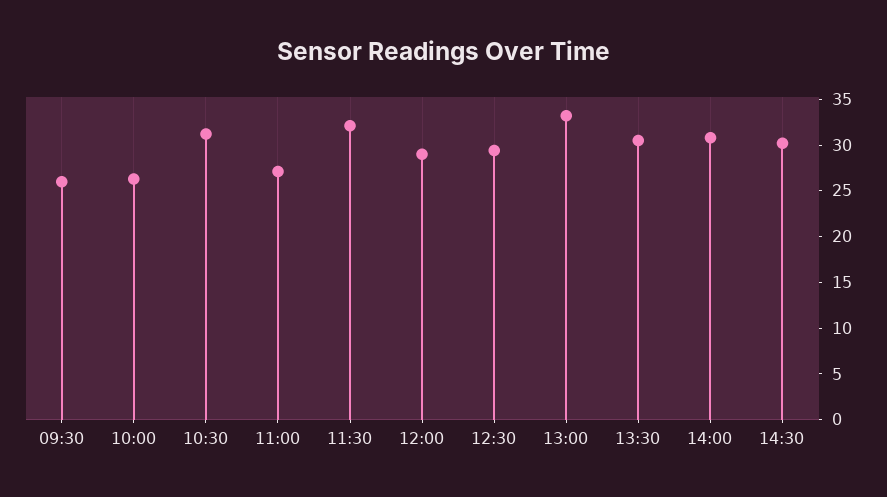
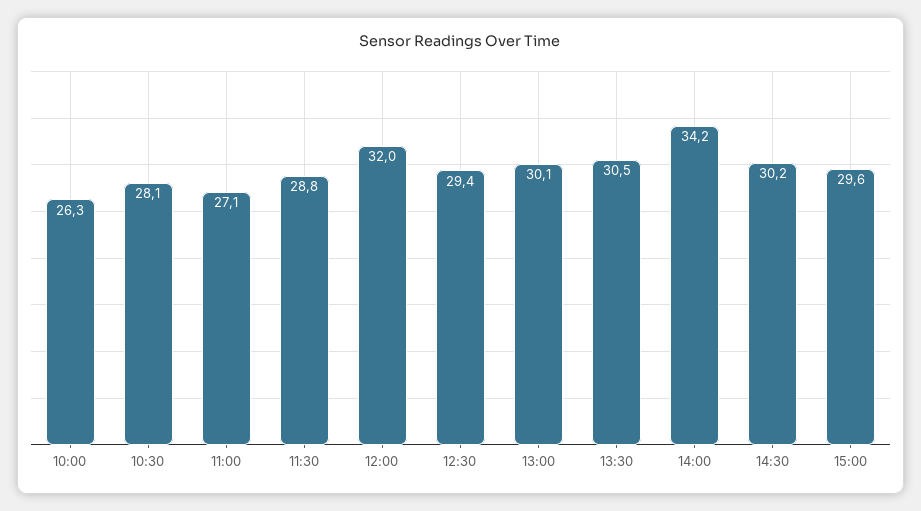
09:30: 26 -> none
10:30: 31 -> 28.1
11:30: 32 -> 28.8
12:00: 29 -> 32
13:00: 33 -> 30.1
14:00: 31 -> 34.2
15:00: none -> 29.6

